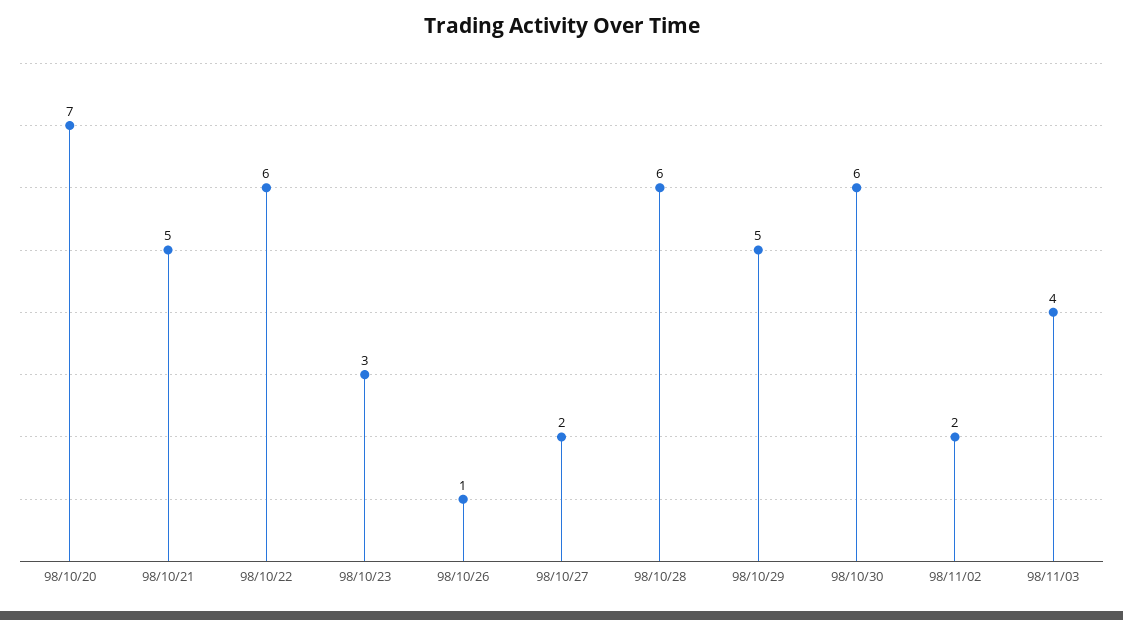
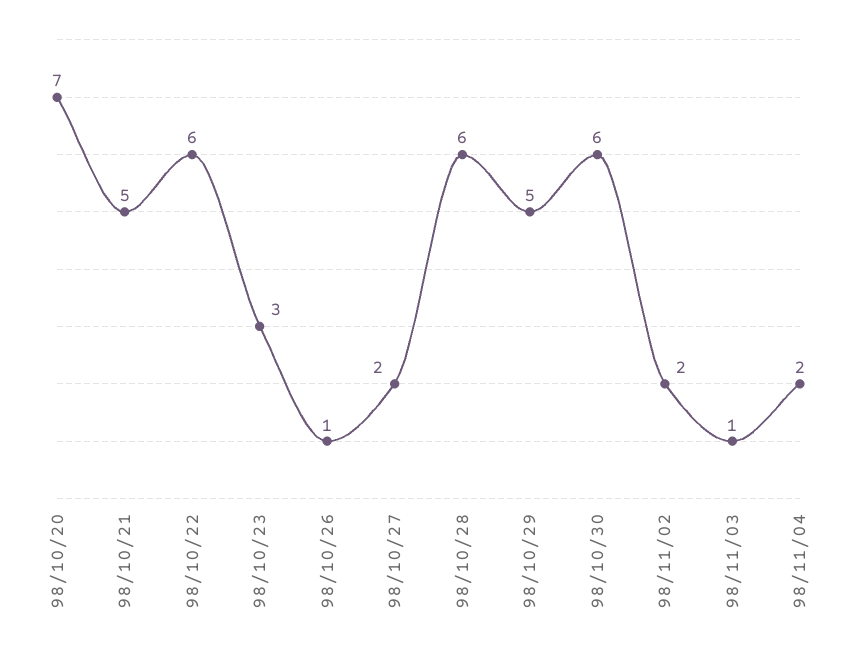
98/11/03: 4 -> 1
98/11/04: none -> 2

